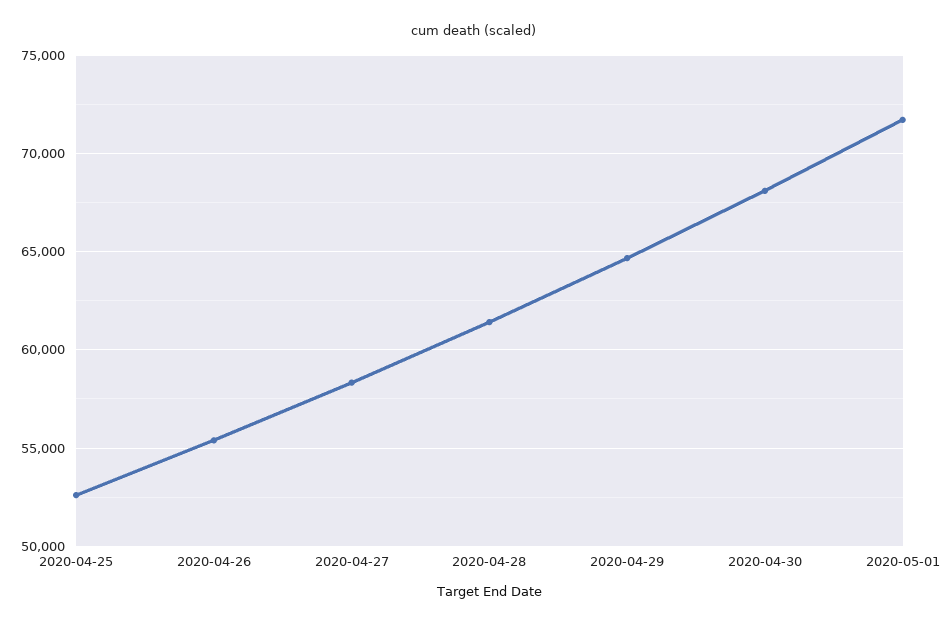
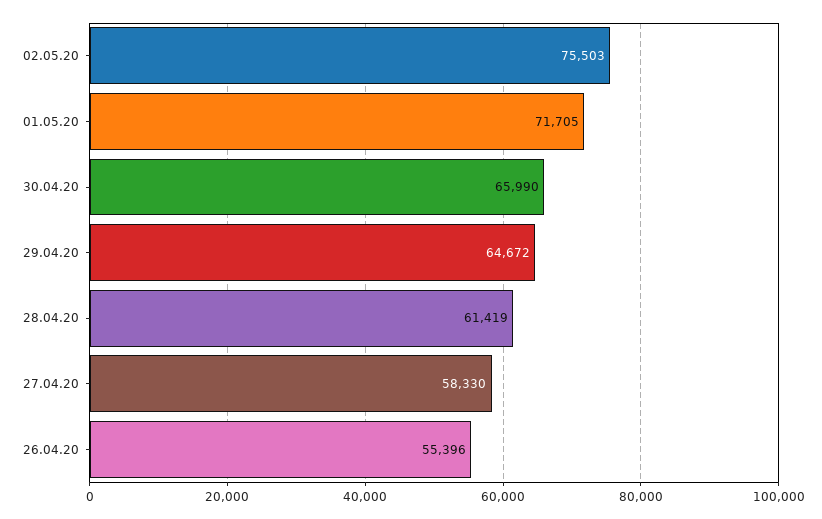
2020-04-25: 52500 -> none
2020-04-30: 68000 -> 65990
02.05.20: none -> 75503

